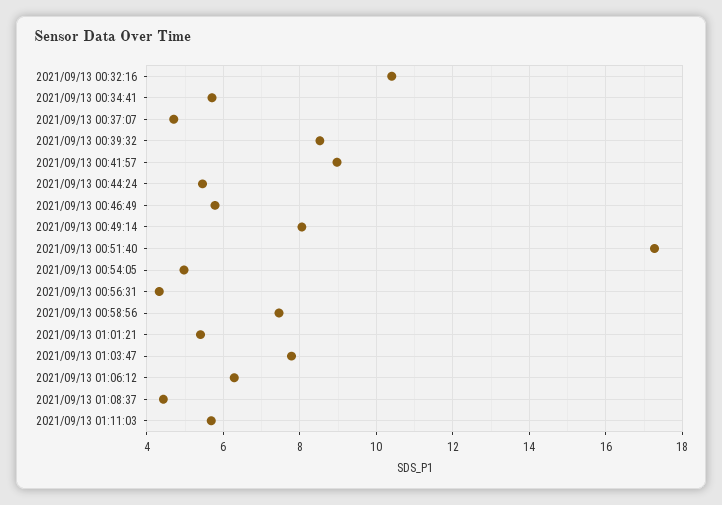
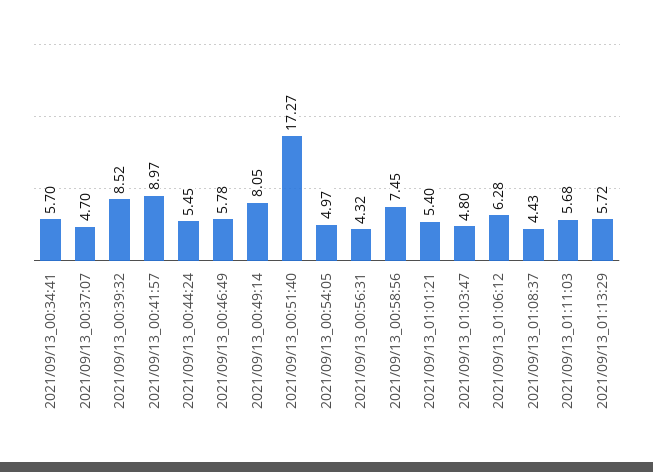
2021/09/13 00:32:16: 10.4 -> none
2021/09/13 01:03:47: 7.8 -> 4.8
2021/09/13_01:13:29: none -> 5.72

